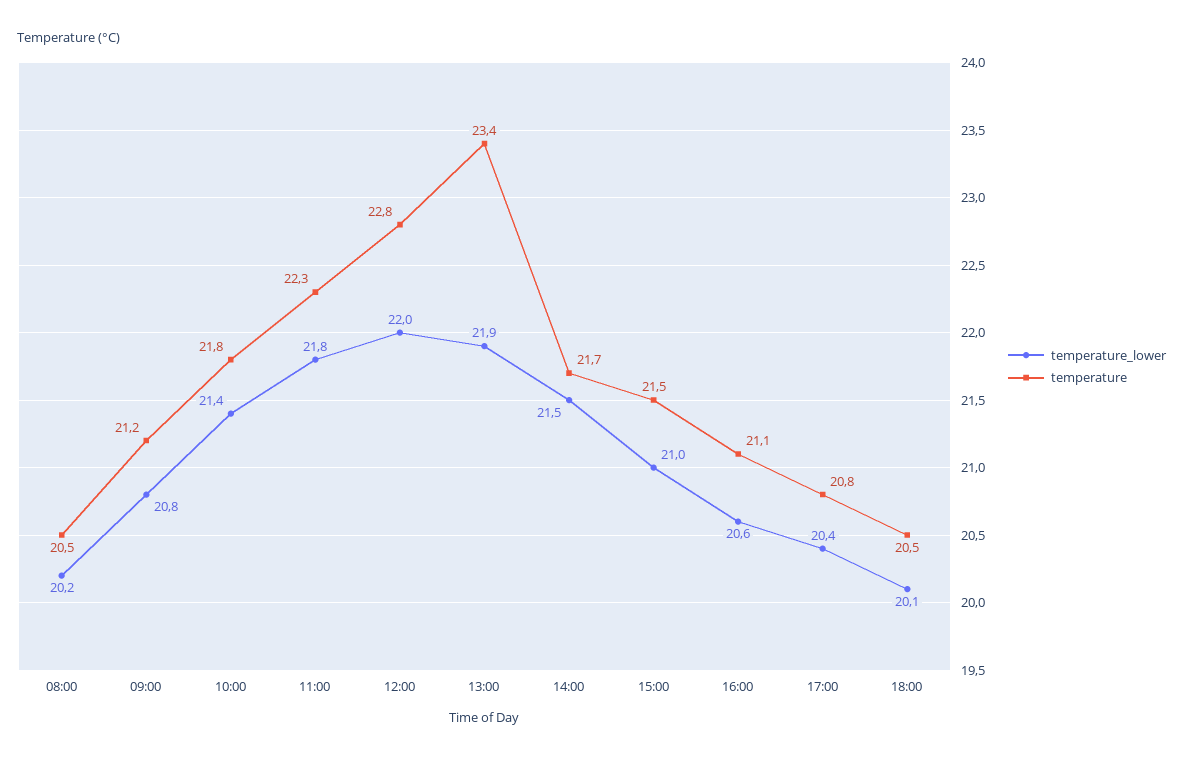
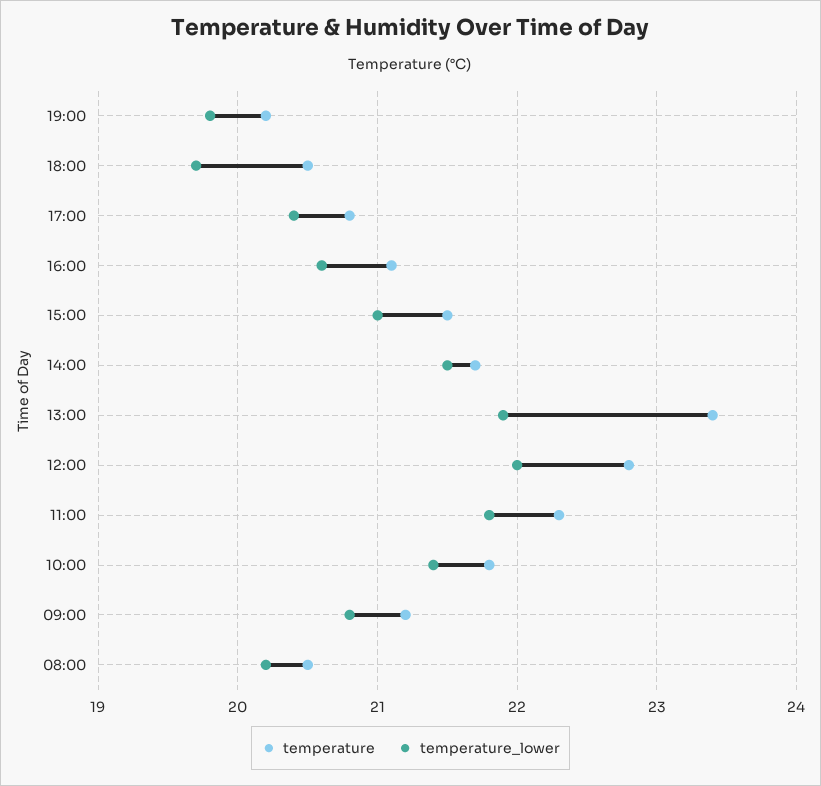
temperature_lower, 18:00: 20.1 -> 19.7
temperature, 19:00: none -> 20.2
temperature_lower, 19:00: none -> 19.8

